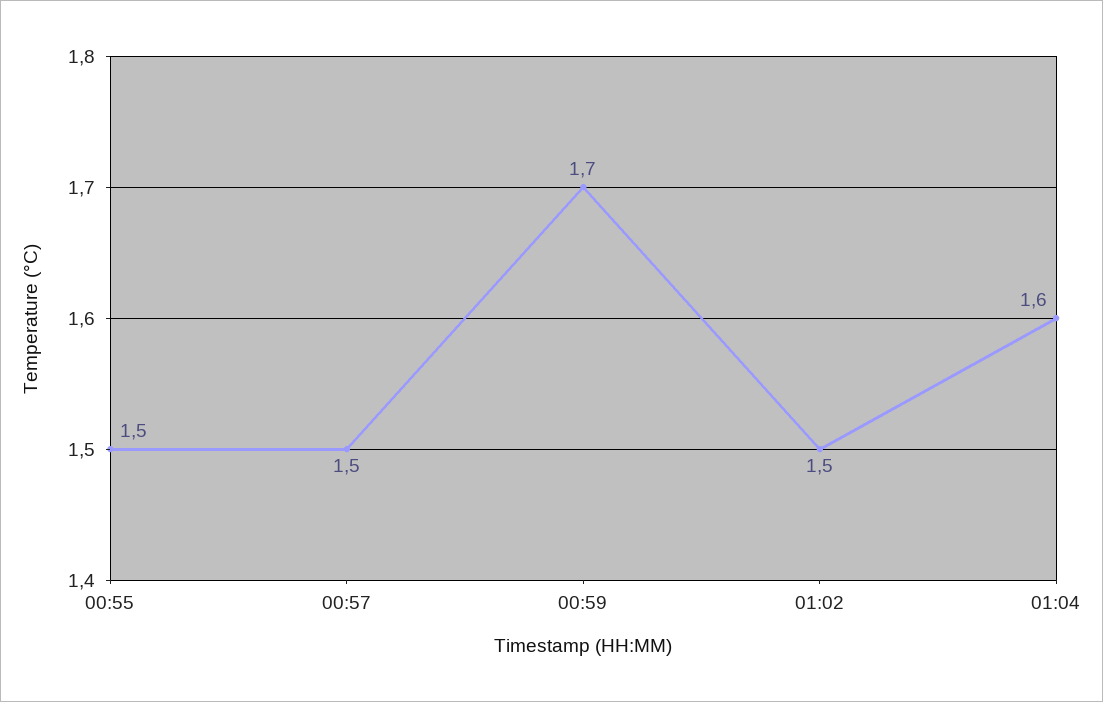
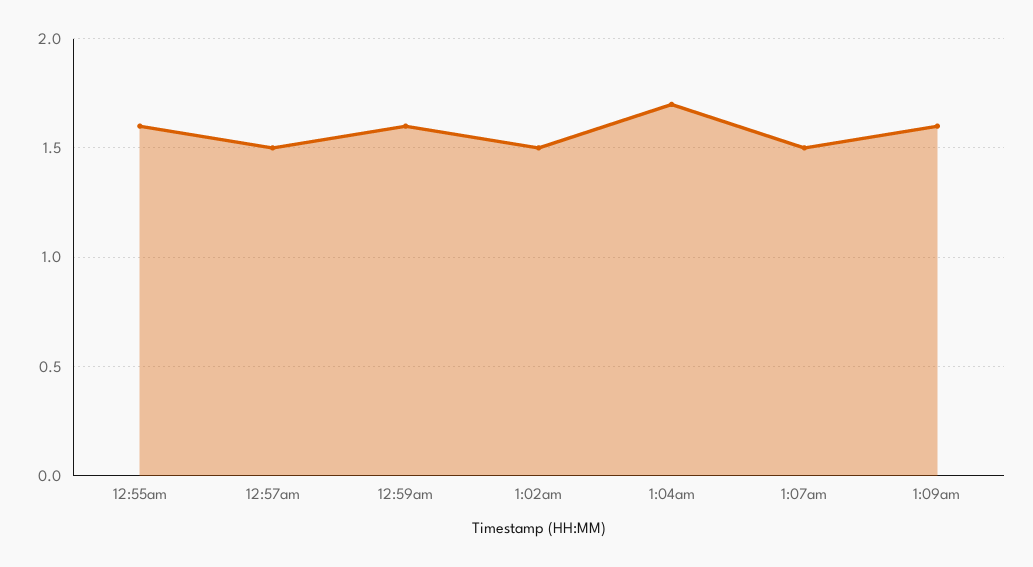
00:55: 1.5 -> 1.6
00:59: 1.7 -> 1.6
01:04: 1.6 -> 1.7
1:07am: none -> 1.5
1:09am: none -> 1.6

